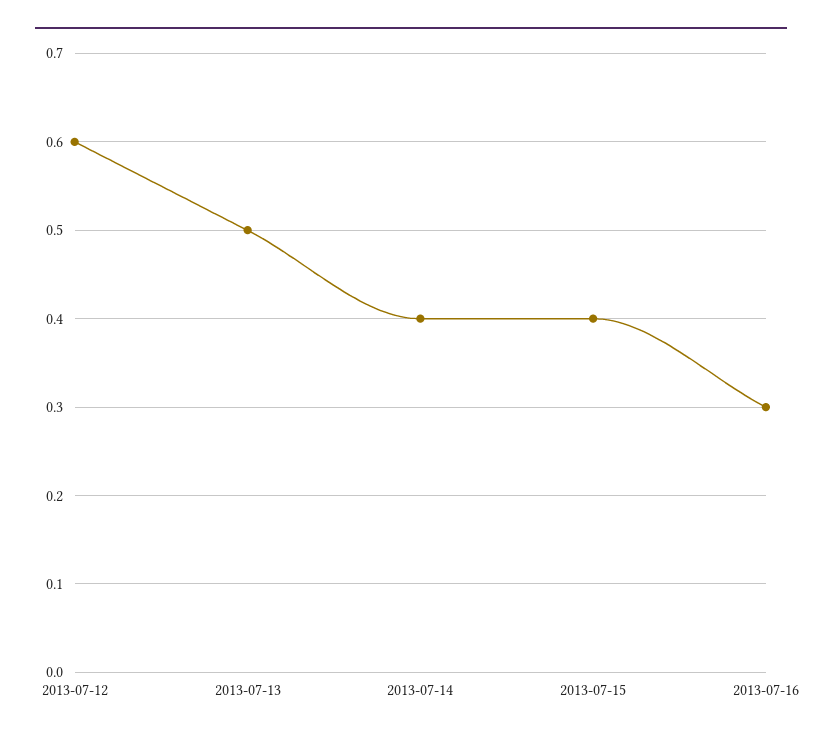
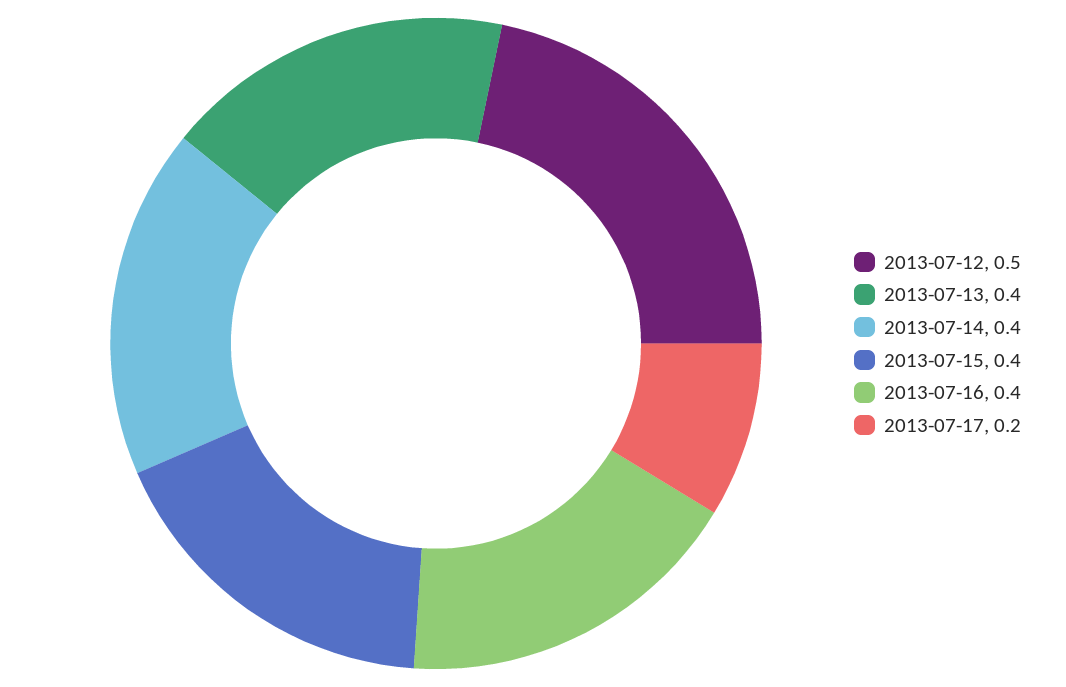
2013-07-12: 0.6 -> 0.5
2013-07-13: 0.5 -> 0.4
2013-07-16: 0.3 -> 0.4
2013-07-17: none -> 0.2

